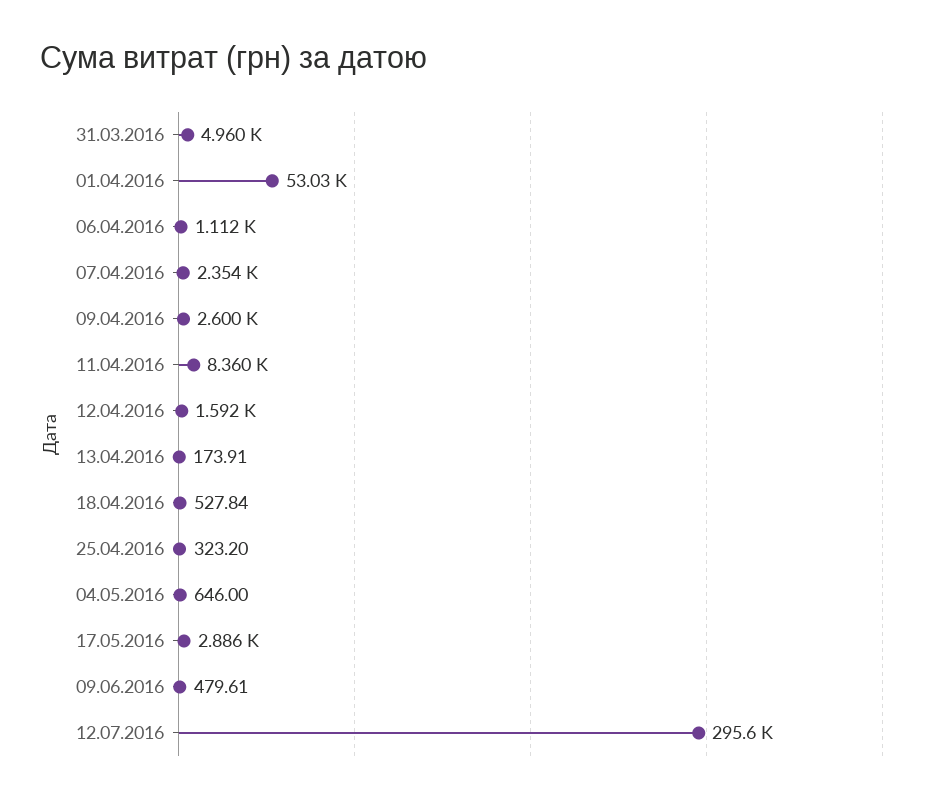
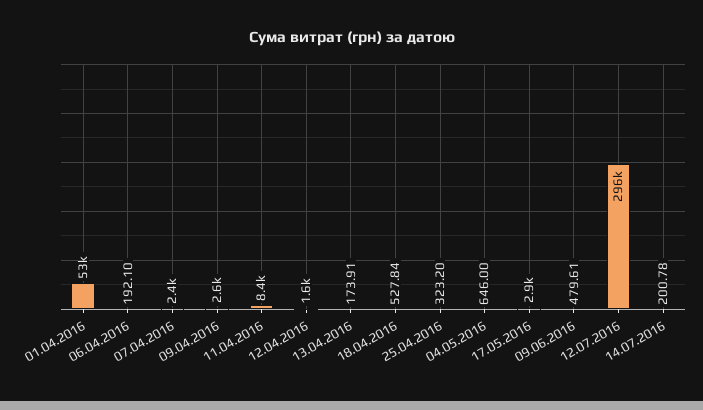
31.03.2016: 4960 -> none
06.04.2016: 1112 -> 192.1
14.07.2016: none -> 200.78

